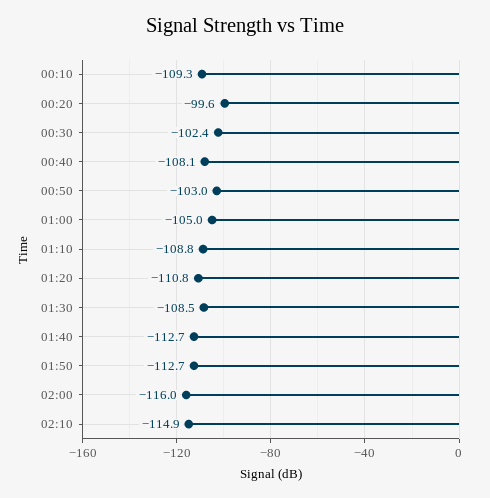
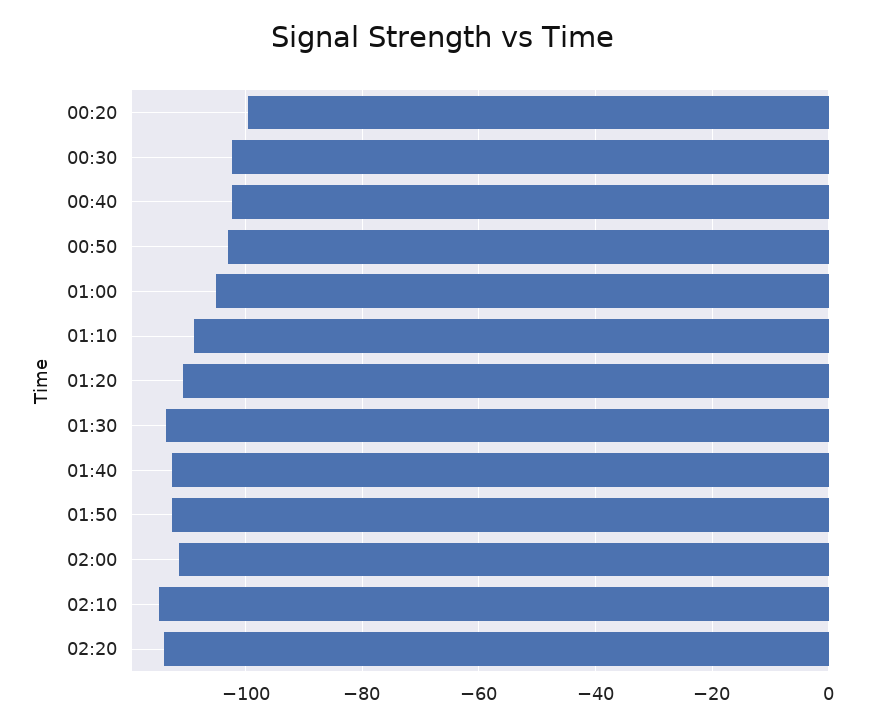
00:10: -109.3 -> none
00:40: -108.1 -> -102
01:30: -108.5 -> -114
02:00: -116 -> -112
02:20: none -> -114

